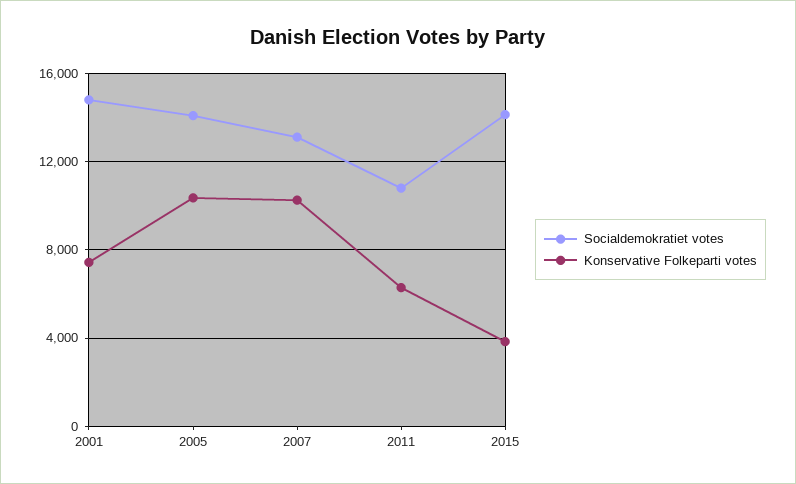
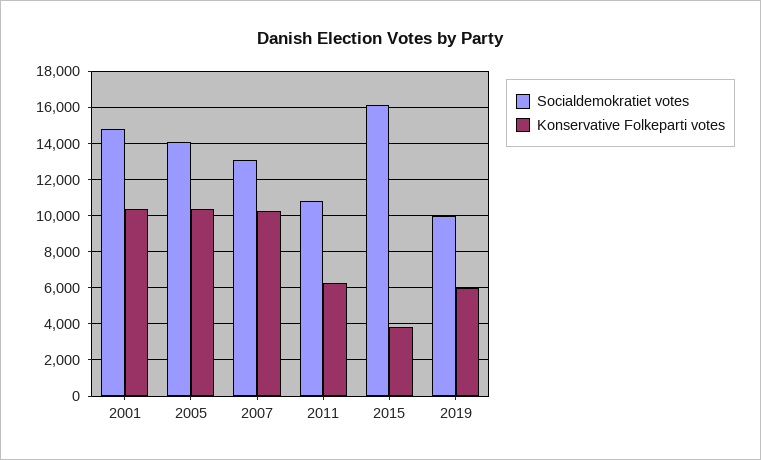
Konservative Folkeparti votes, 2001: 7500 -> 10500
Socialdemokratiet votes, 2015: 14000 -> 16000
Socialdemokratiet votes, 2019: none -> 10000
Konservative Folkeparti votes, 2019: none -> 6000

